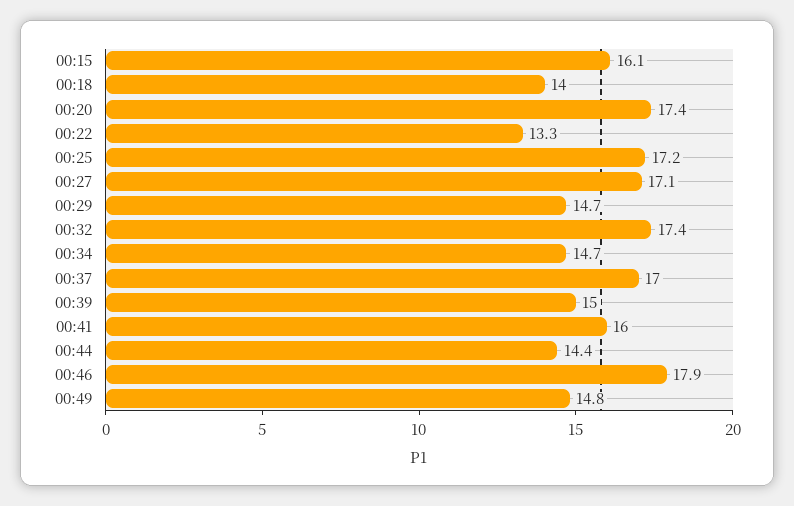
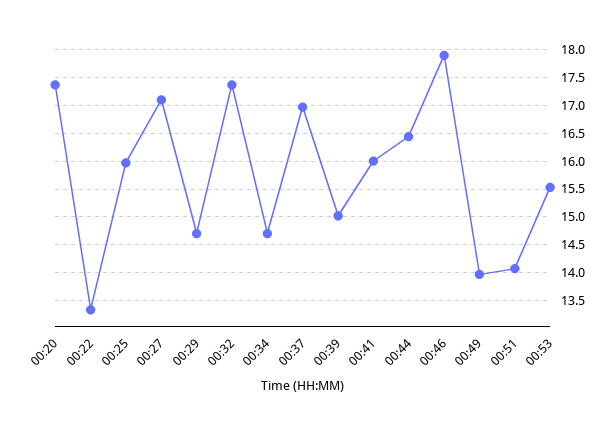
00:15: 16.1 -> none
00:18: 14 -> none
00:25: 17.2 -> 16
00:44: 14.4 -> 16.5
00:49: 14.8 -> 14
00:51: none -> 14
00:53: none -> 15.5

